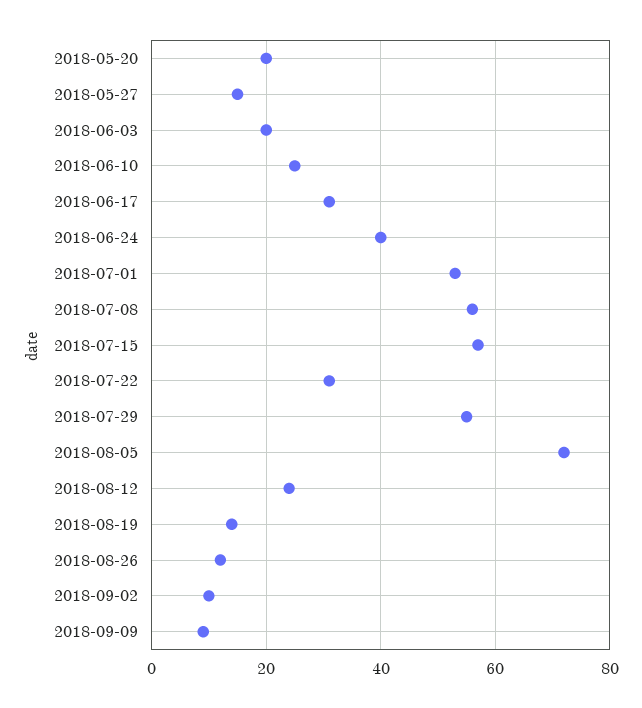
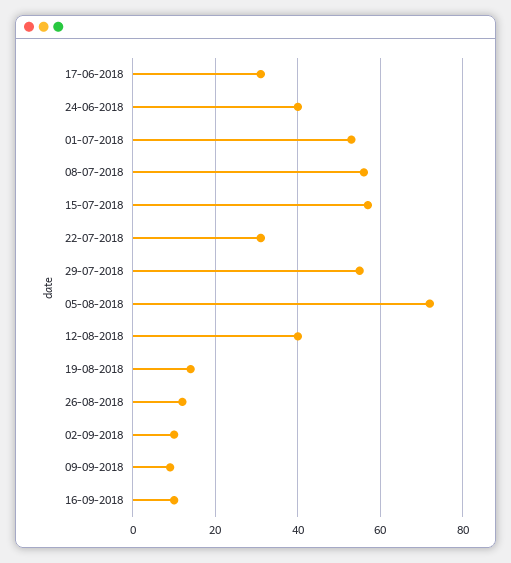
2018-05-20: 20 -> none
2018-05-27: 15 -> none
2018-06-03: 20 -> none
2018-06-10: 25 -> none
2018-08-12: 25 -> 40
16-09-2018: none -> 10

